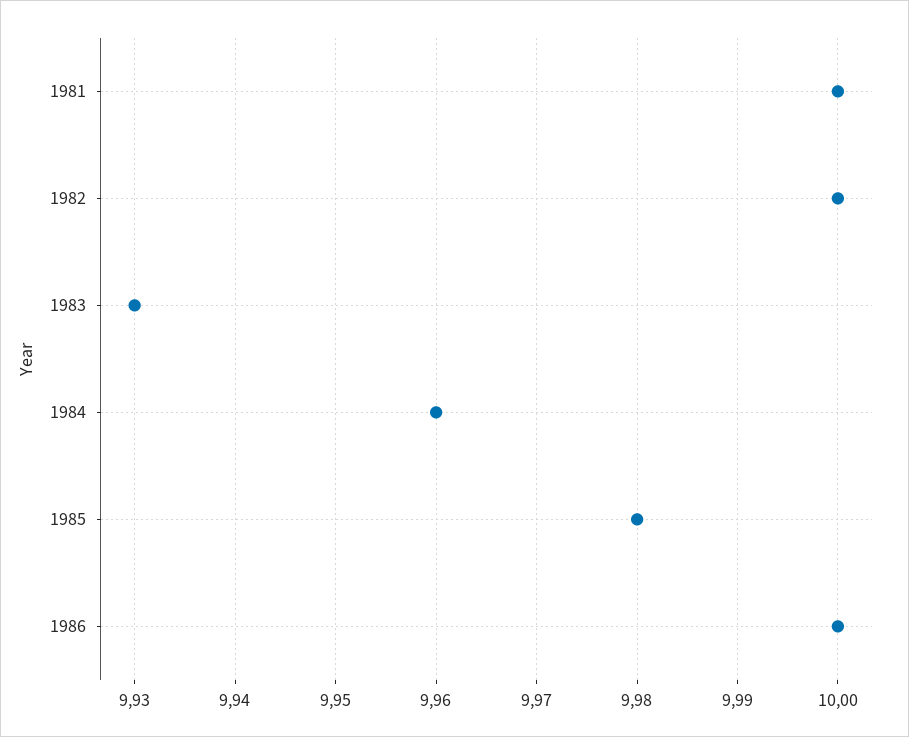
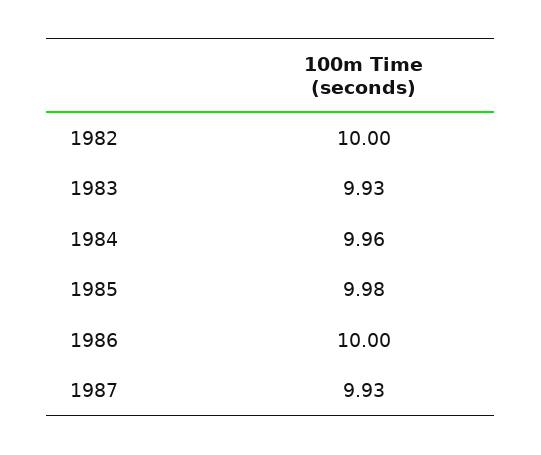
1981: 10 -> none
1987: none -> 9.93

